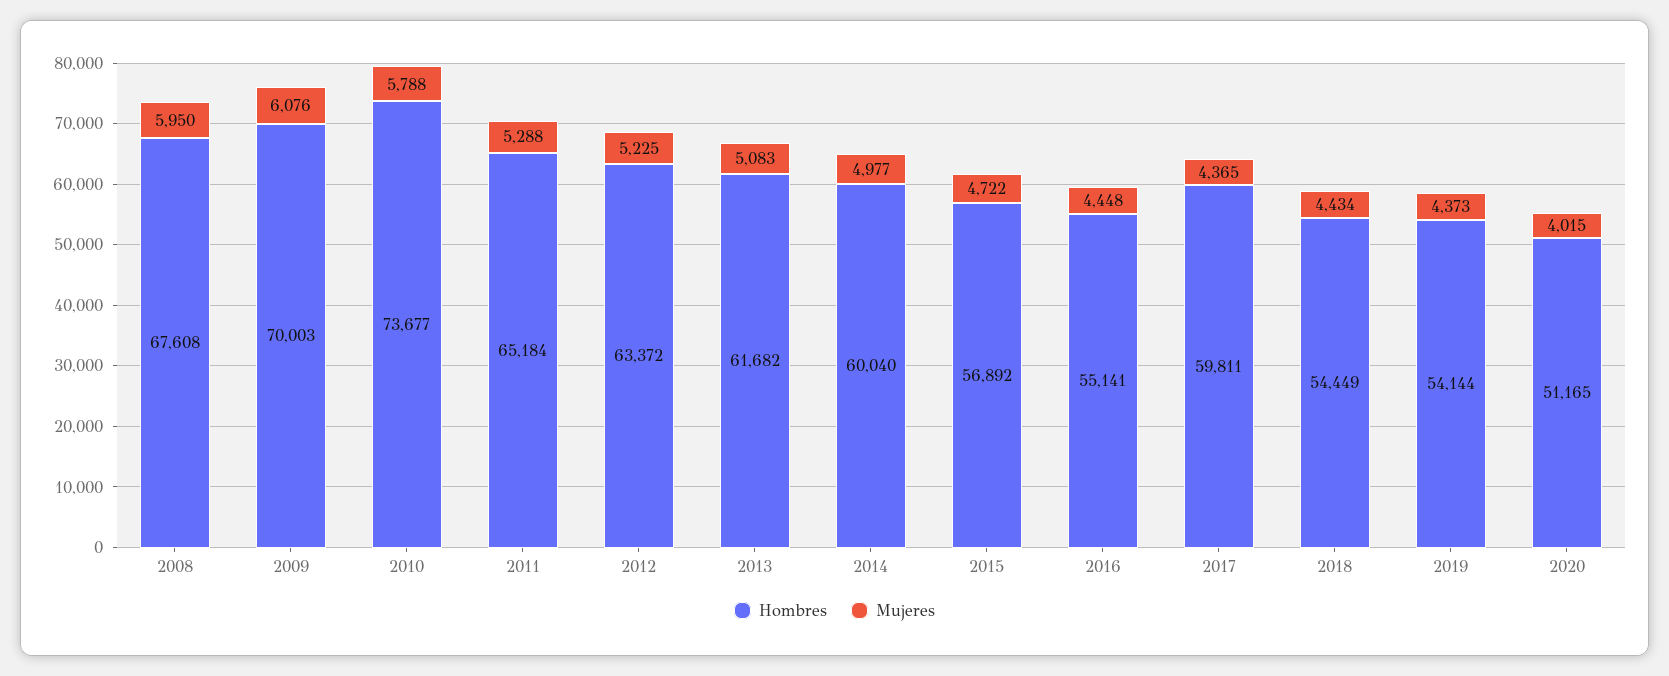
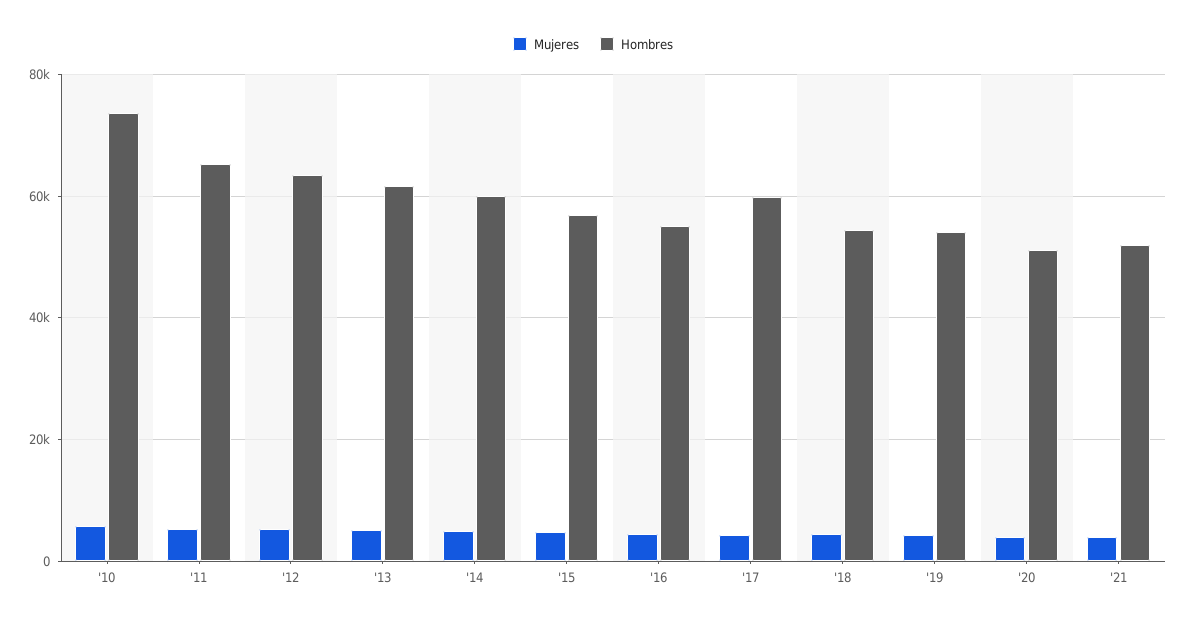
Hombres, 2008: 67608 -> none
Mujeres, 2008: 5950 -> none
Hombres, 2009: 70003 -> none
Mujeres, 2009: 6076 -> none
Mujeres, '21: none -> 4000
Hombres, '21: none -> 52000

